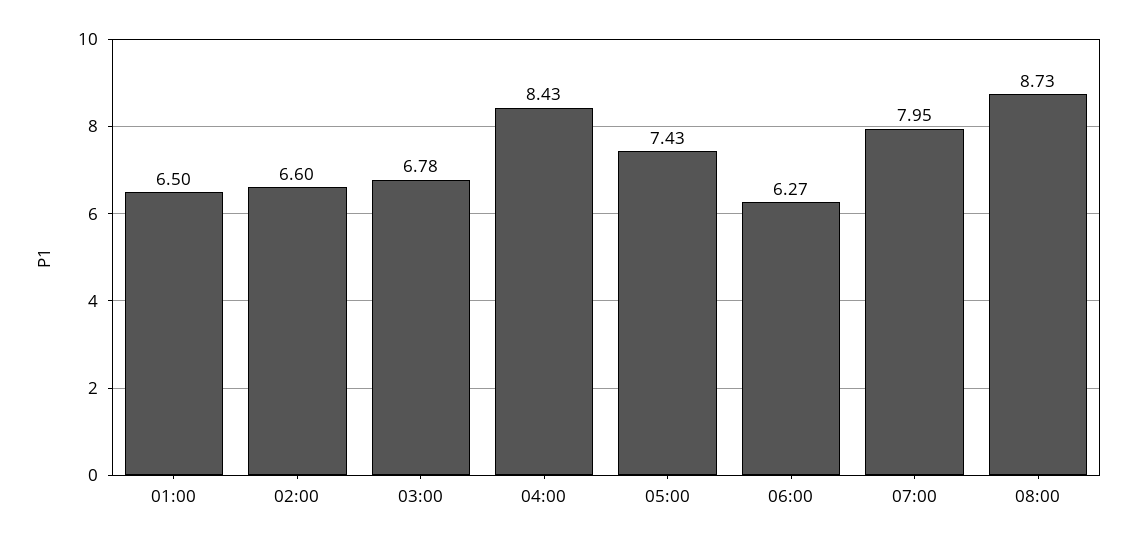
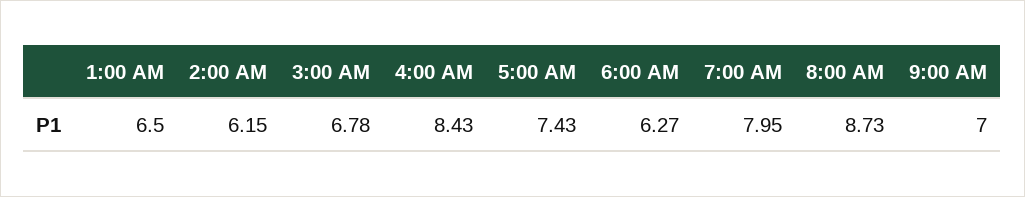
02:00: 6.6 -> 6.15
9:00 AM: none -> 7

